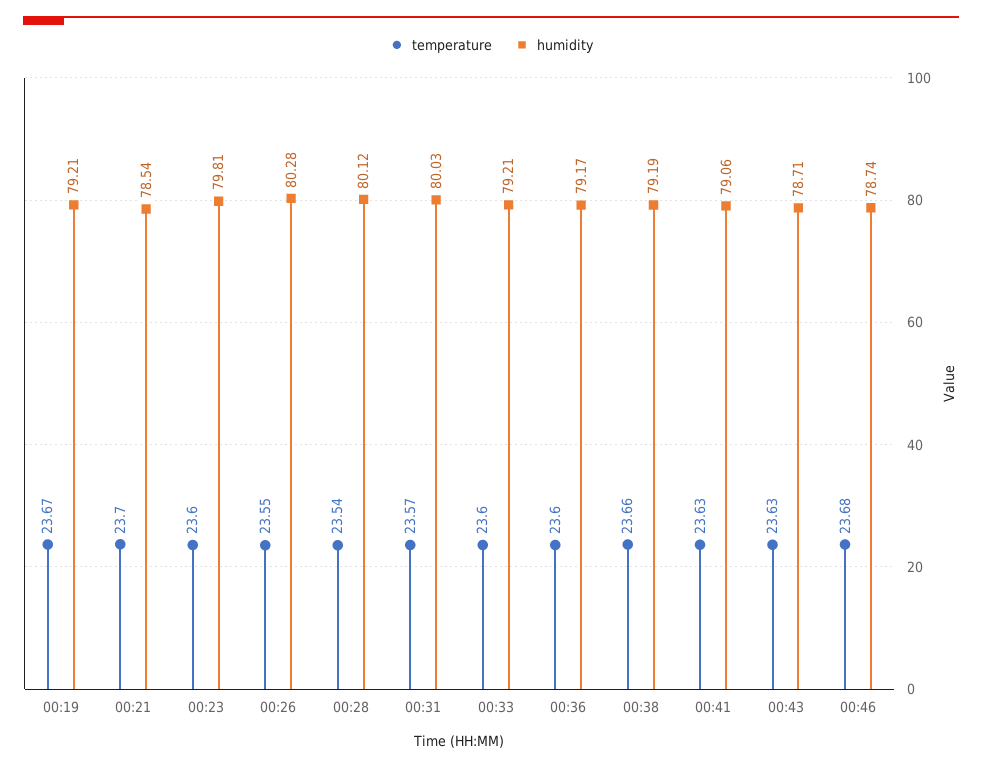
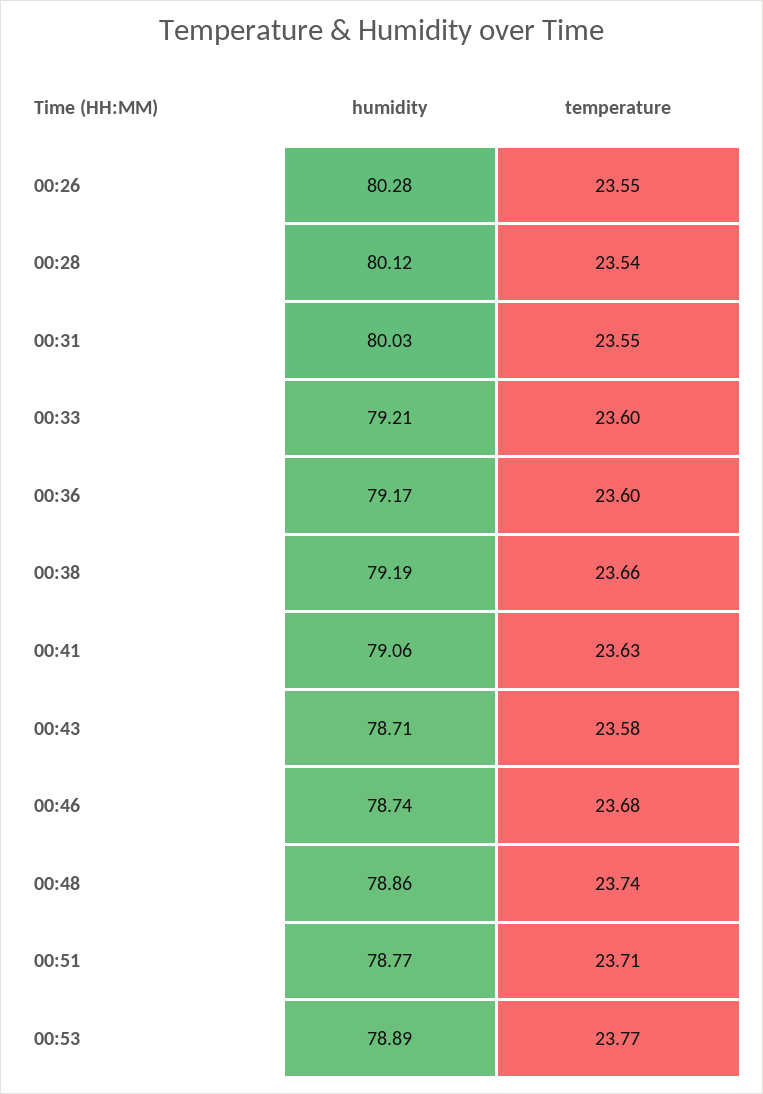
temperature, 00:19: 23.67 -> none
humidity, 00:19: 79.21 -> none
temperature, 00:21: 23.7 -> none
humidity, 00:21: 78.54 -> none
temperature, 00:23: 23.6 -> none
humidity, 00:23: 79.81 -> none
temperature, 00:31: 23.57 -> 23.55
temperature, 00:43: 23.63 -> 23.58
humidity, 00:48: none -> 78.86
temperature, 00:48: none -> 23.74
humidity, 00:51: none -> 78.77
temperature, 00:51: none -> 23.71
humidity, 00:53: none -> 78.89
temperature, 00:53: none -> 23.77

